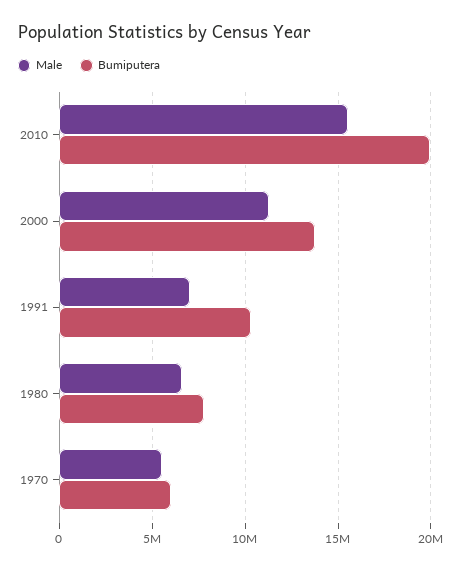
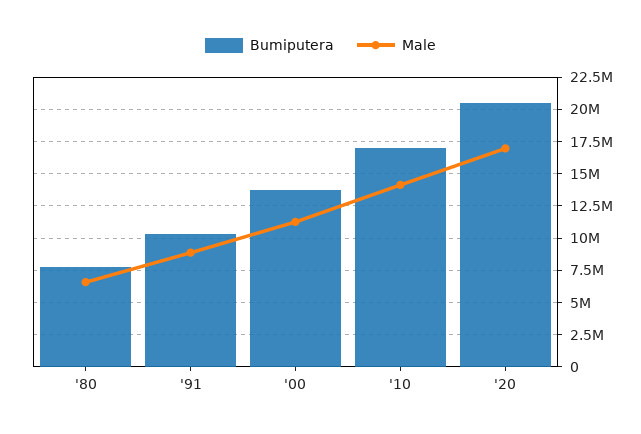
Male, 2010: 15500000 -> 14000000
Bumiputera, 2010: 20000000 -> 17000000
Male, 1991: 7000000 -> 9000000
Male, 1970: 5500000 -> none
Bumiputera, 1970: 6000000 -> none
Bumiputera, '20: none -> 20500000
Male, '20: none -> 17000000

